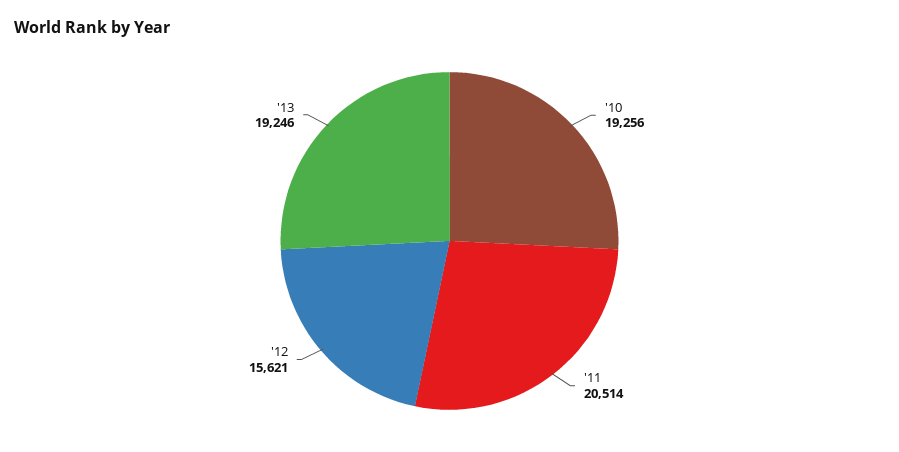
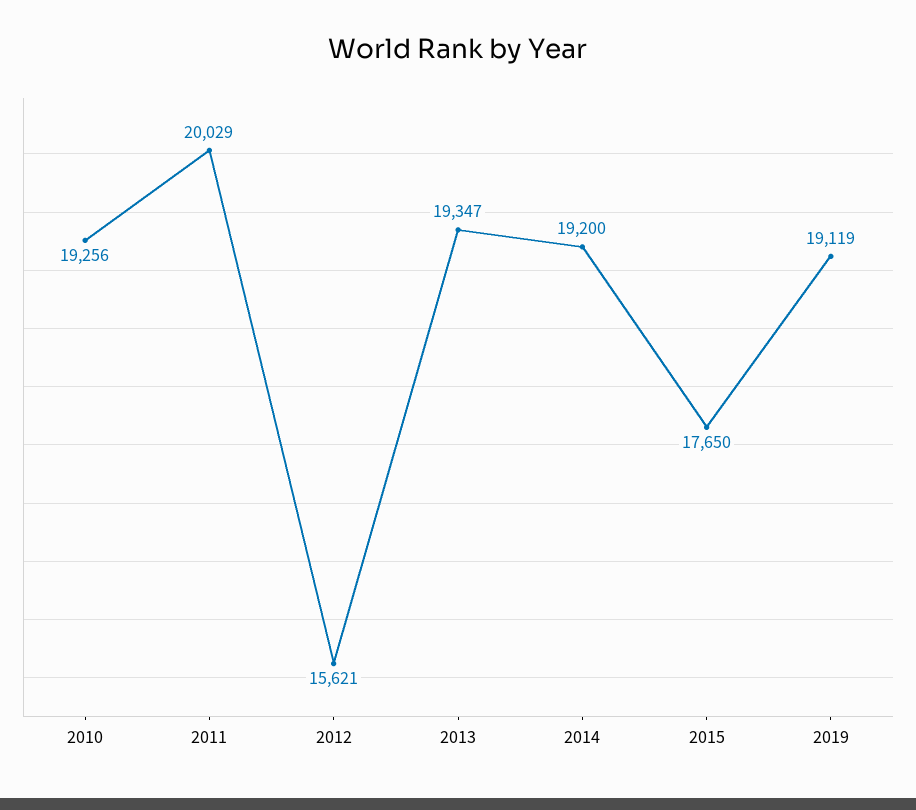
'11: 20514 -> 20029
'13: 19246 -> 19347
2014: none -> 19200
2015: none -> 17650
2019: none -> 19119

